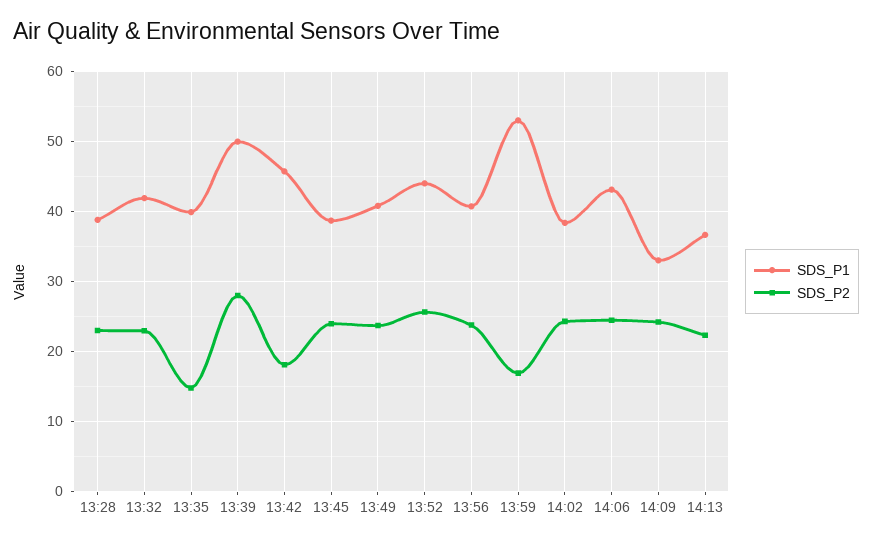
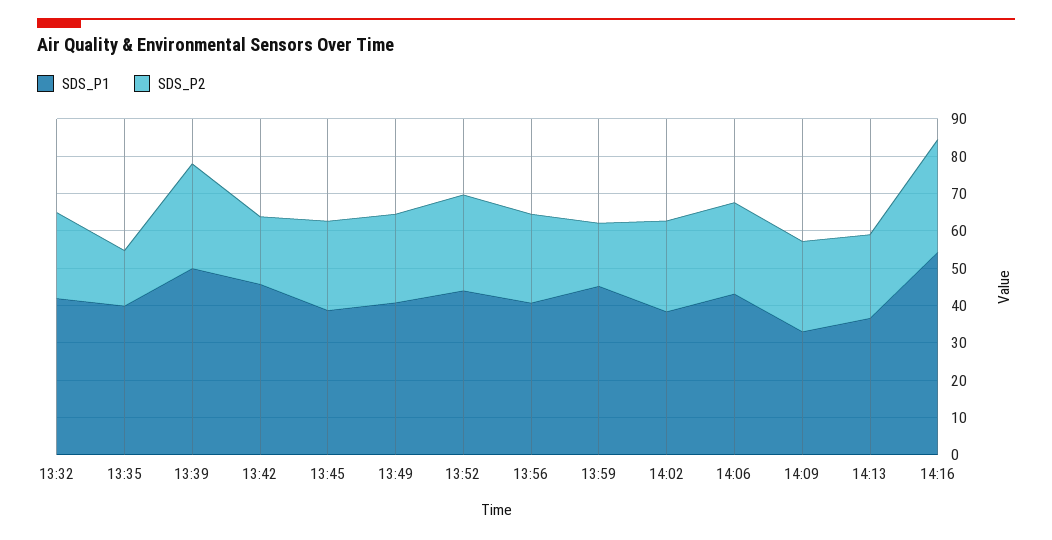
SDS_P1, 13:28: 39 -> none
SDS_P2, 13:28: 23 -> none
SDS_P1, 13:59: 53 -> 45
SDS_P1, 14:16: none -> 55
SDS_P2, 14:16: none -> 30

